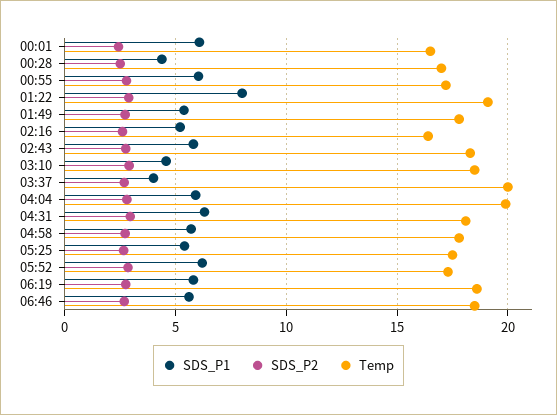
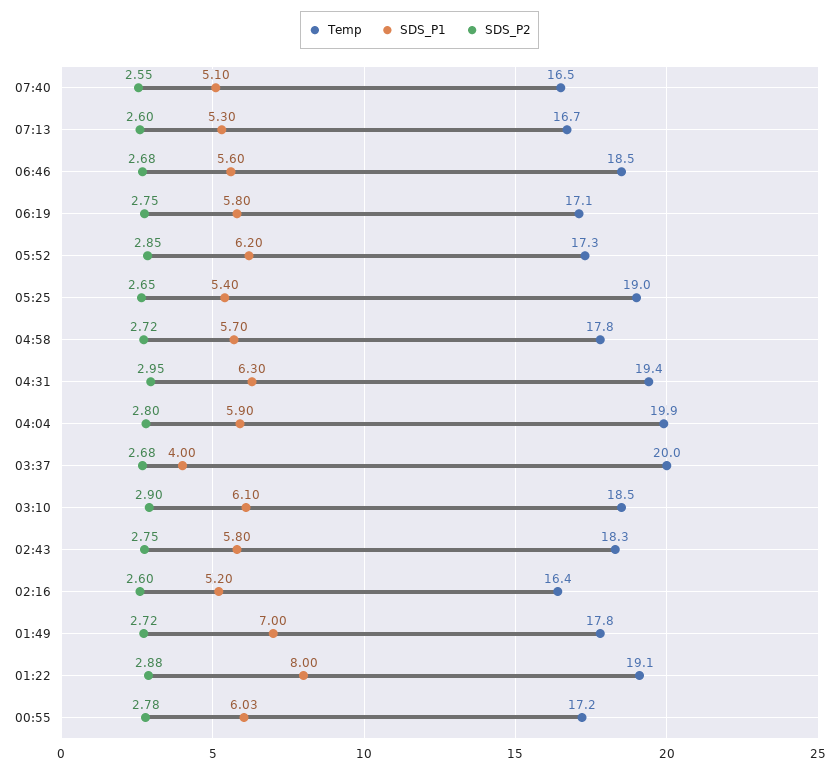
SDS_P1, 00:01: 6 -> none
SDS_P2, 00:01: 2.5 -> none
Temp, 00:01: 16.5 -> none
SDS_P1, 00:28: 4.5 -> none
SDS_P2, 00:28: 2.5 -> none
Temp, 00:28: 17 -> none
SDS_P1, 01:49: 5.5 -> 7
SDS_P1, 03:10: 4.5 -> 6.1
Temp, 04:31: 18 -> 19.4
Temp, 05:25: 17.5 -> 19
Temp, 06:19: 18.5 -> 17.1
Temp, 07:40: none -> 16.5
SDS_P1, 07:40: none -> 5.1
SDS_P2, 07:40: none -> 2.55
Temp, 07:13: none -> 16.7
SDS_P1, 07:13: none -> 5.3
SDS_P2, 07:13: none -> 2.6

